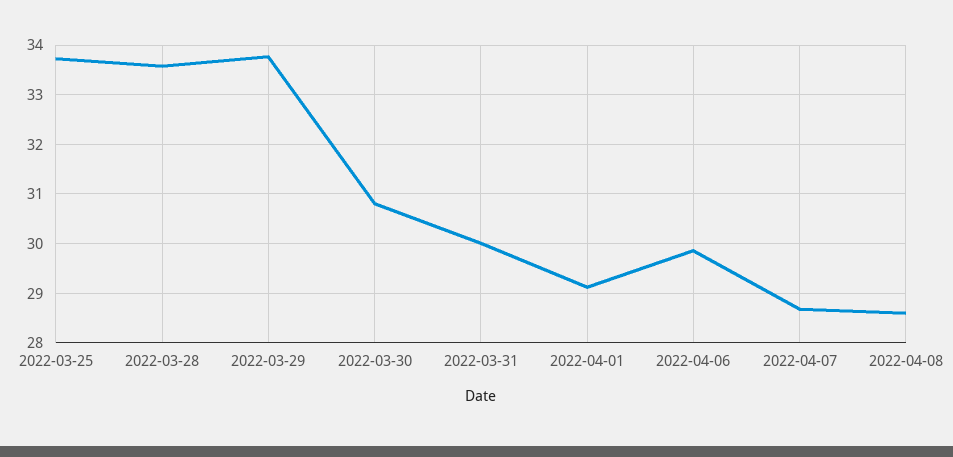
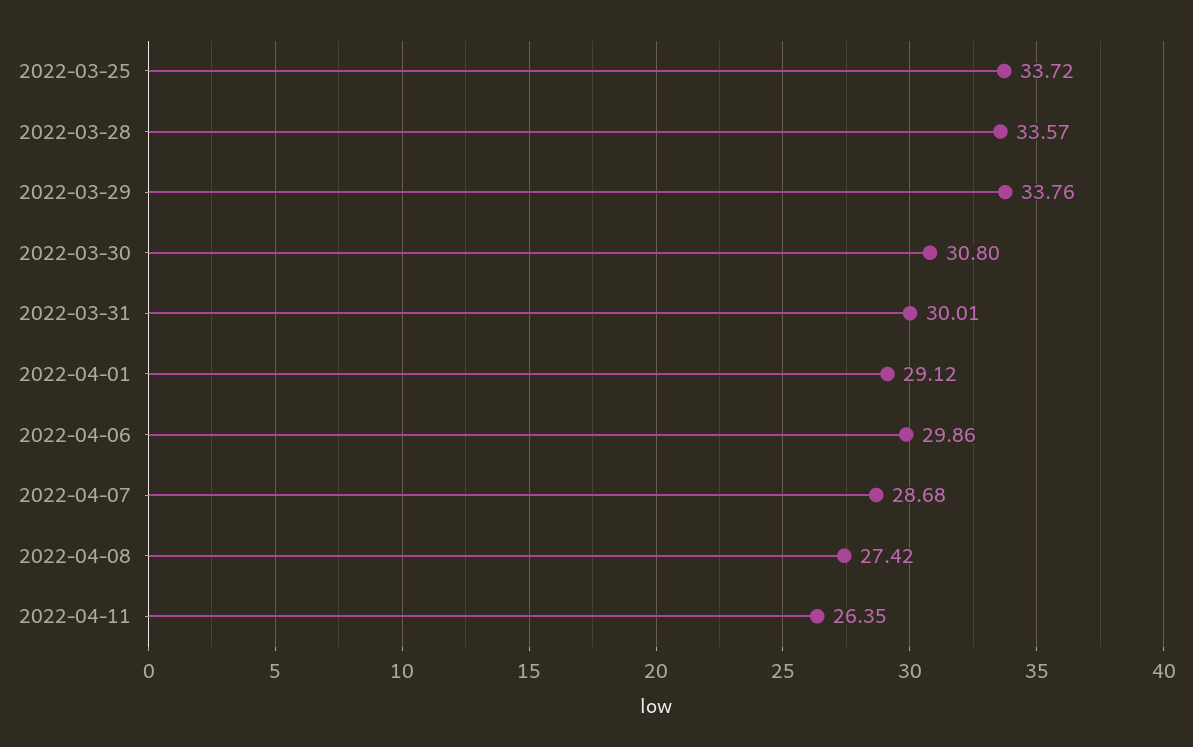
2022-04-08: 28.6 -> 27.42
2022-04-11: none -> 26.35

